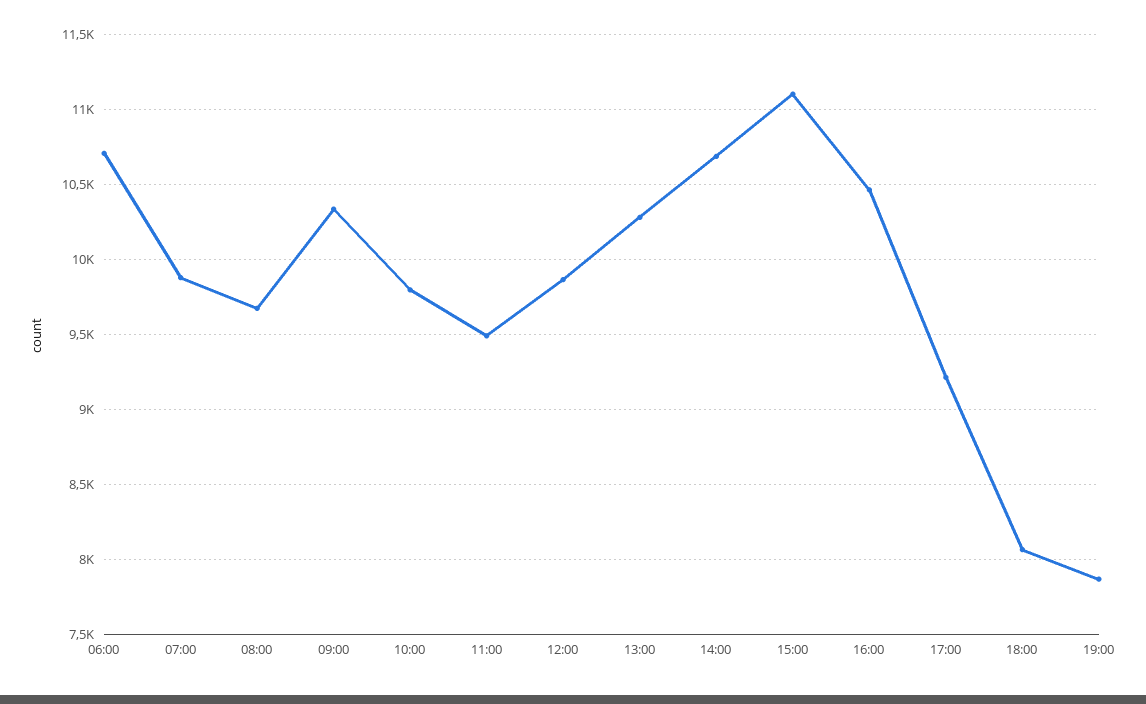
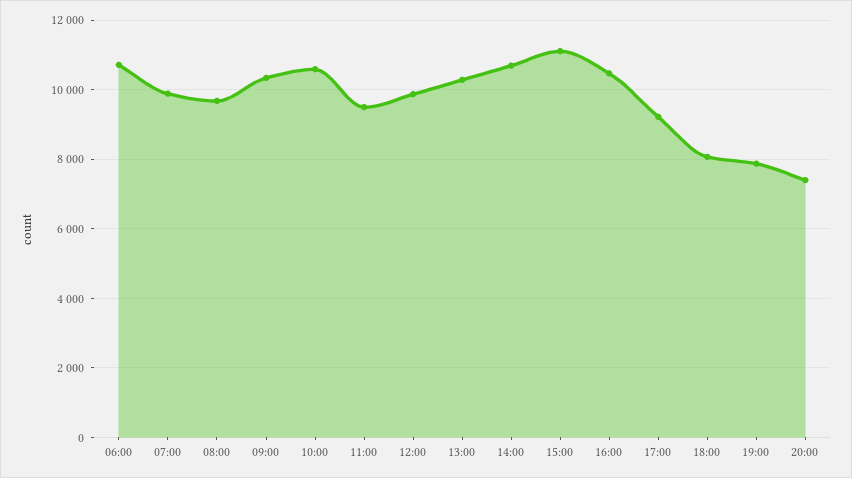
10:00: 9800 -> 10600
20:00: none -> 7400

